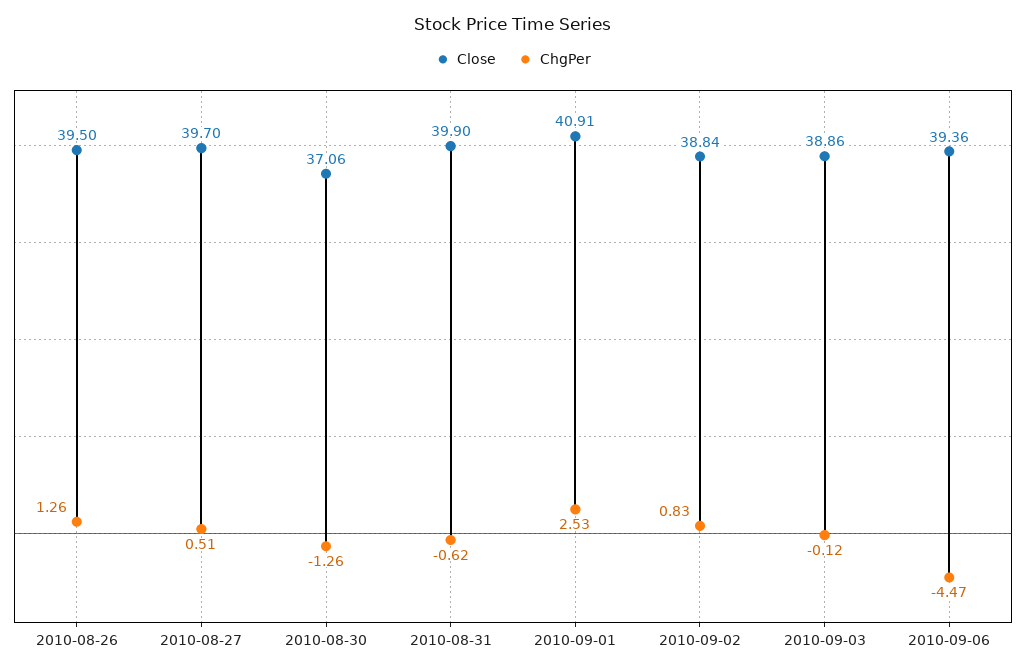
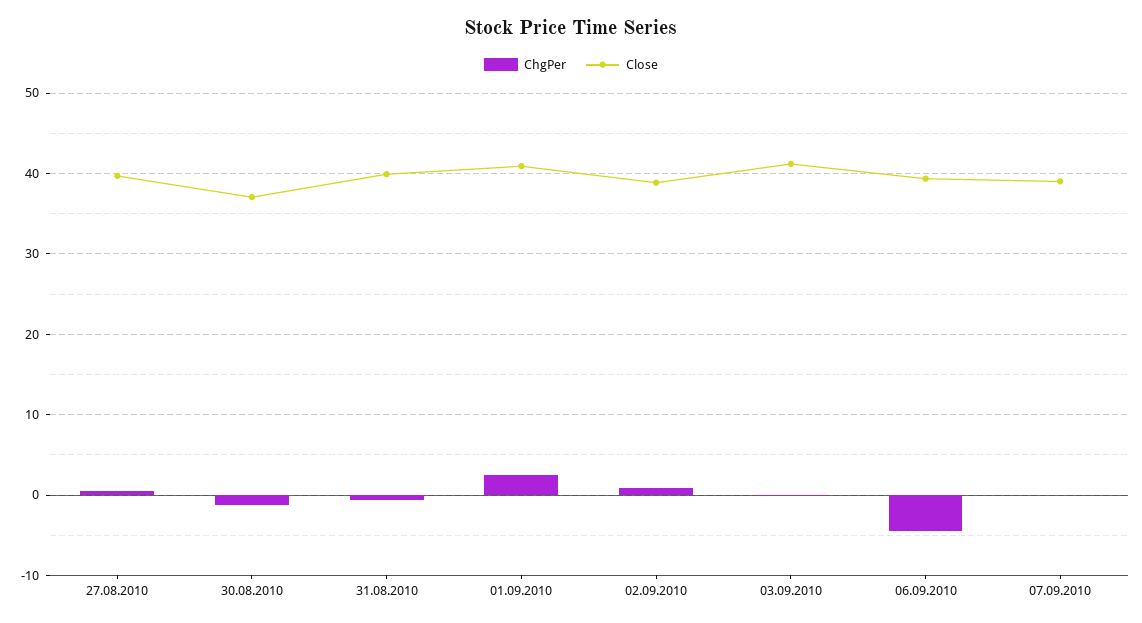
Close, 2010-08-26: 39.5 -> none
ChgPer, 2010-08-26: 1.26 -> none
Close, 2010-09-03: 38.86 -> 41
ChgPer, 07.09.2010: none -> 0
Close, 07.09.2010: none -> 39

